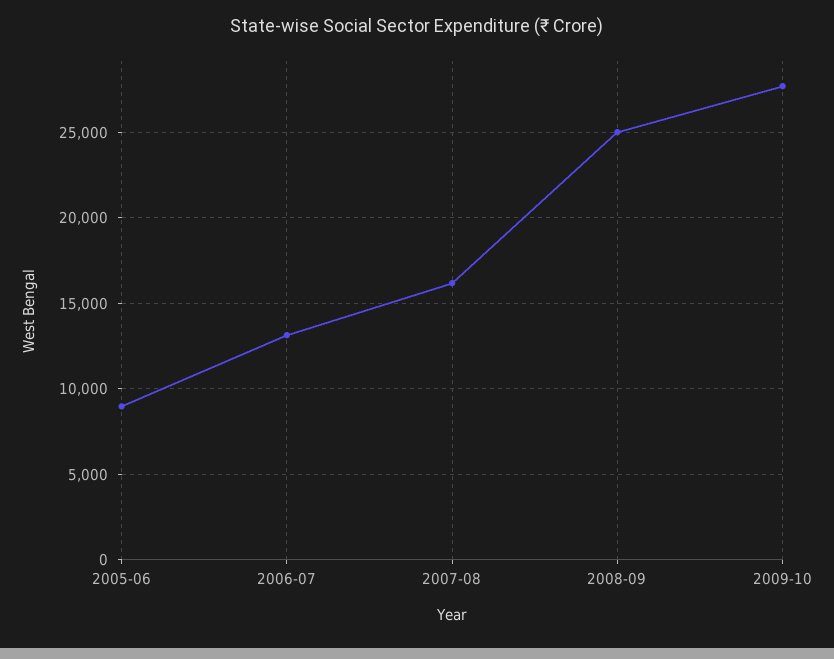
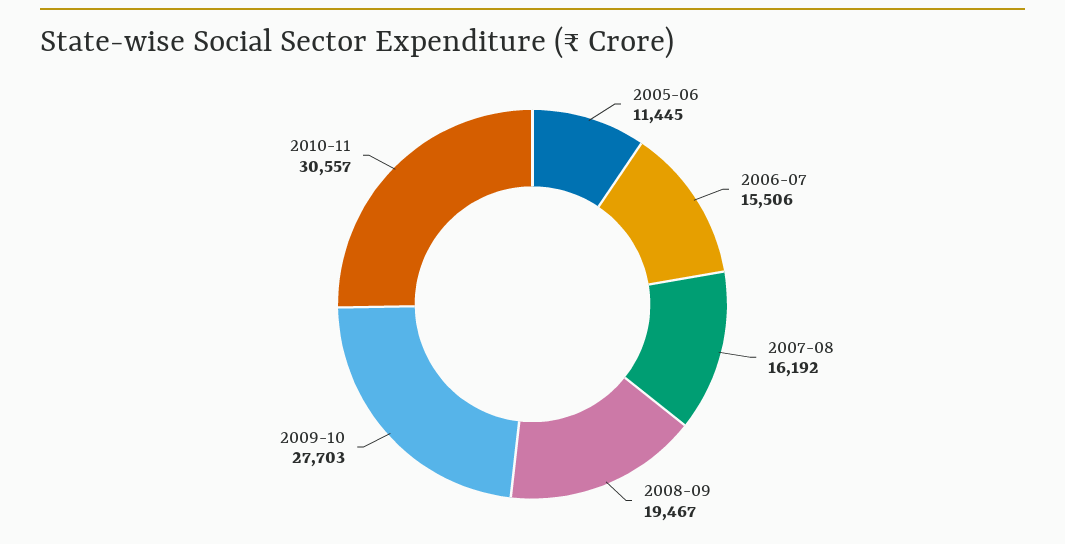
2005-06: 9000 -> 11445
2006-07: 13000 -> 15506
2008-09: 25000 -> 19467
2010-11: none -> 30557

